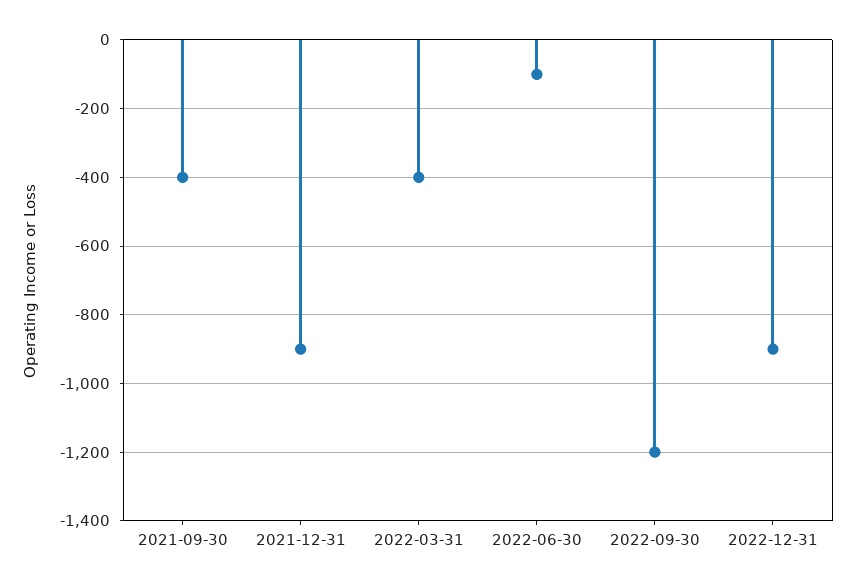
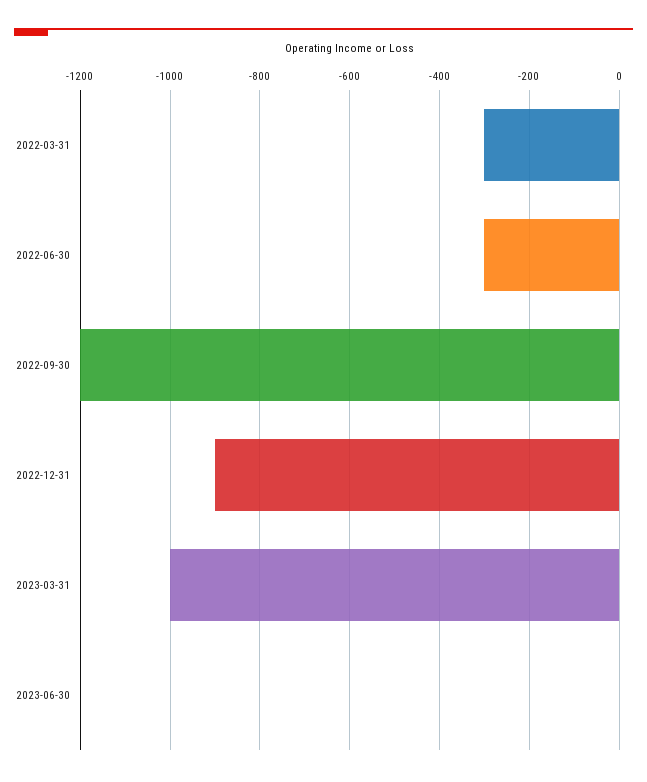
2021-09-30: -400 -> none
2021-12-31: -900 -> none
2022-03-31: -400 -> -300
2022-06-30: -100 -> -300
2023-03-31: none -> -1000
2023-06-30: none -> 0

